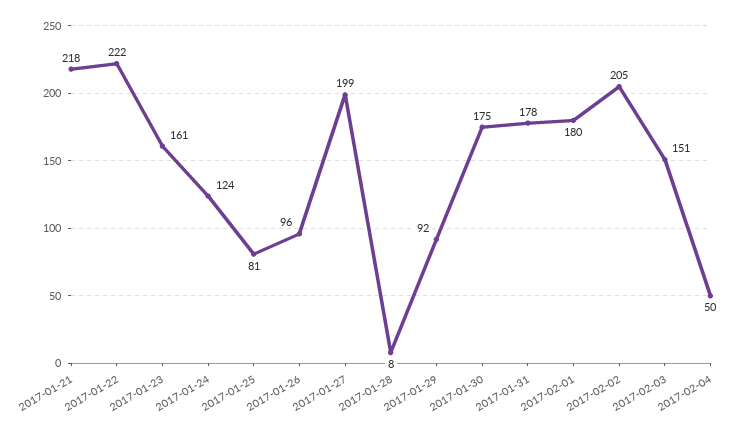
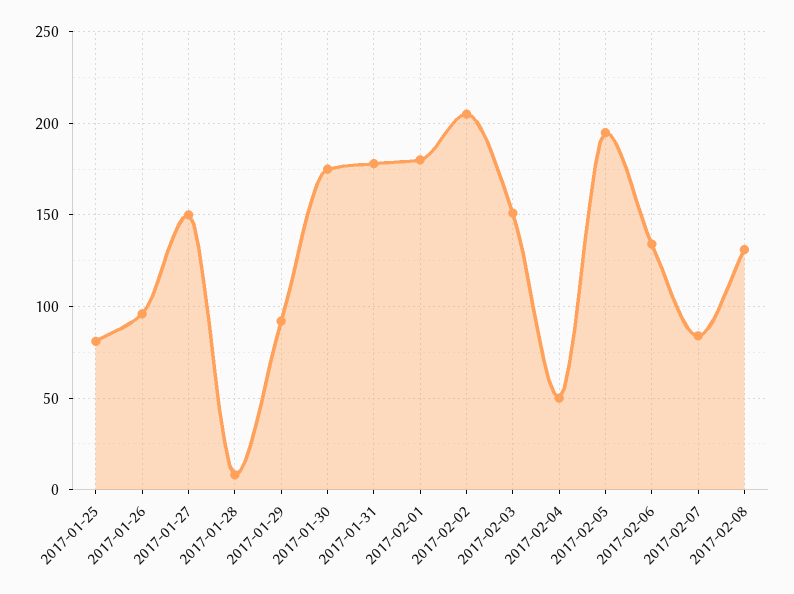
2017-01-21: 218 -> none
2017-01-22: 222 -> none
2017-01-23: 161 -> none
2017-01-24: 124 -> none
2017-01-27: 199 -> 150
2017-02-05: none -> 195
2017-02-06: none -> 135
2017-02-07: none -> 85
2017-02-08: none -> 130

